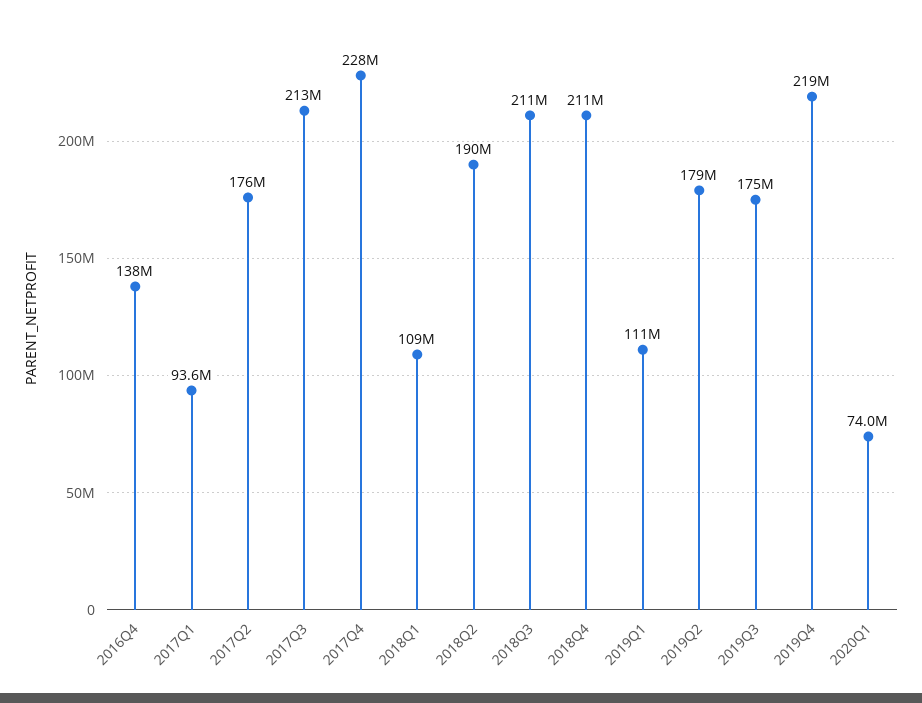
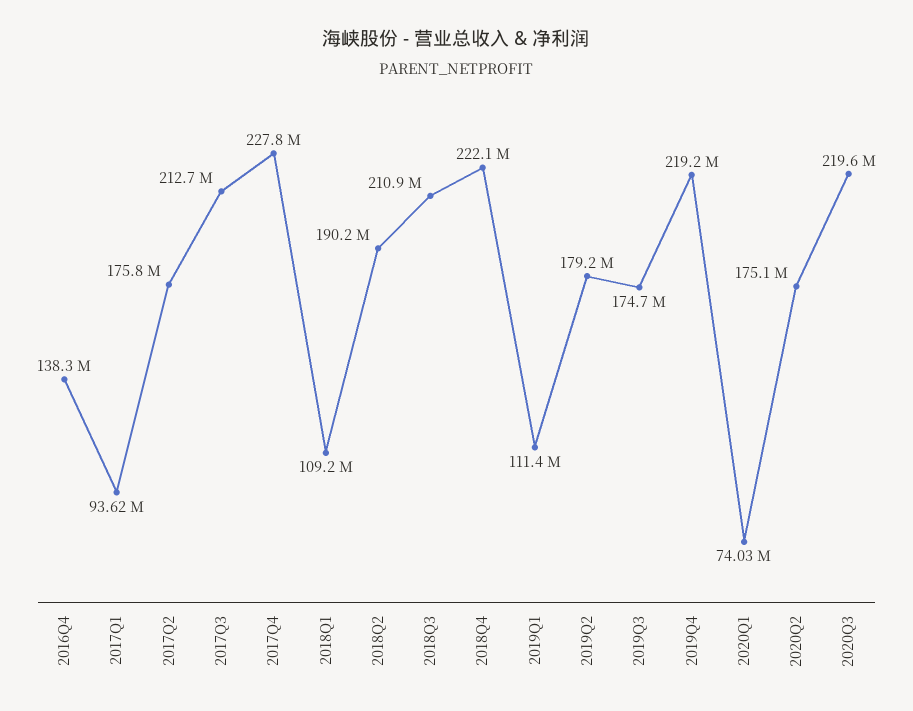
2018Q4: 211000000 -> 222100000
2020Q2: none -> 175100000
2020Q3: none -> 219600000

